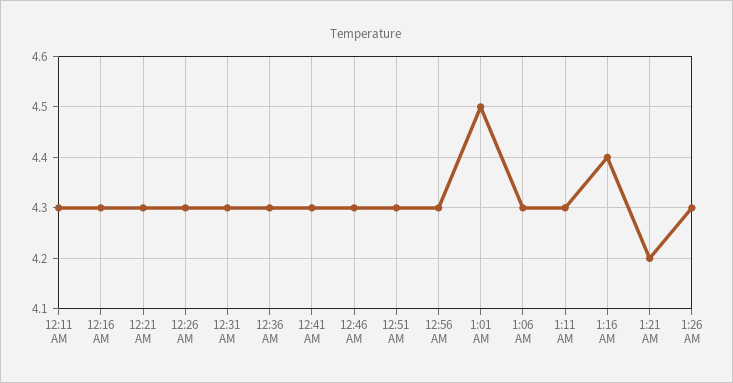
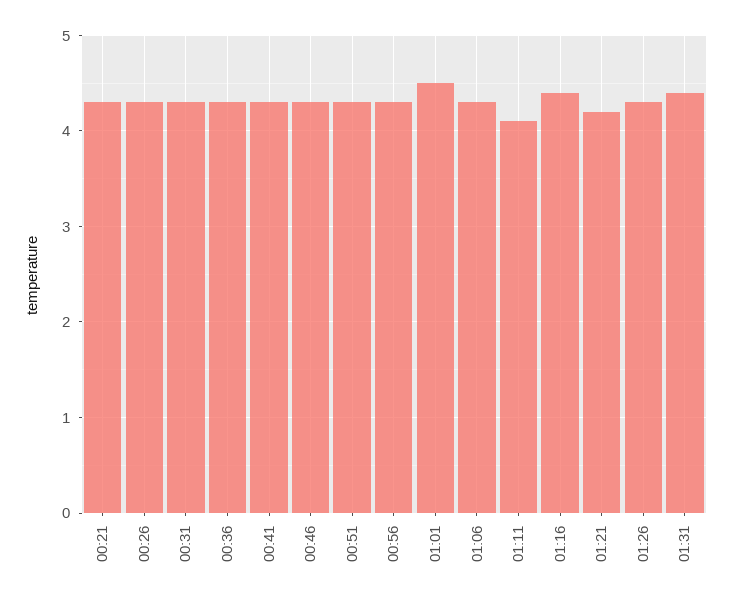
12:11 AM: 4.3 -> none
12:16 AM: 4.3 -> none
1:11 AM: 4.3 -> 4.1
01:31: none -> 4.4

